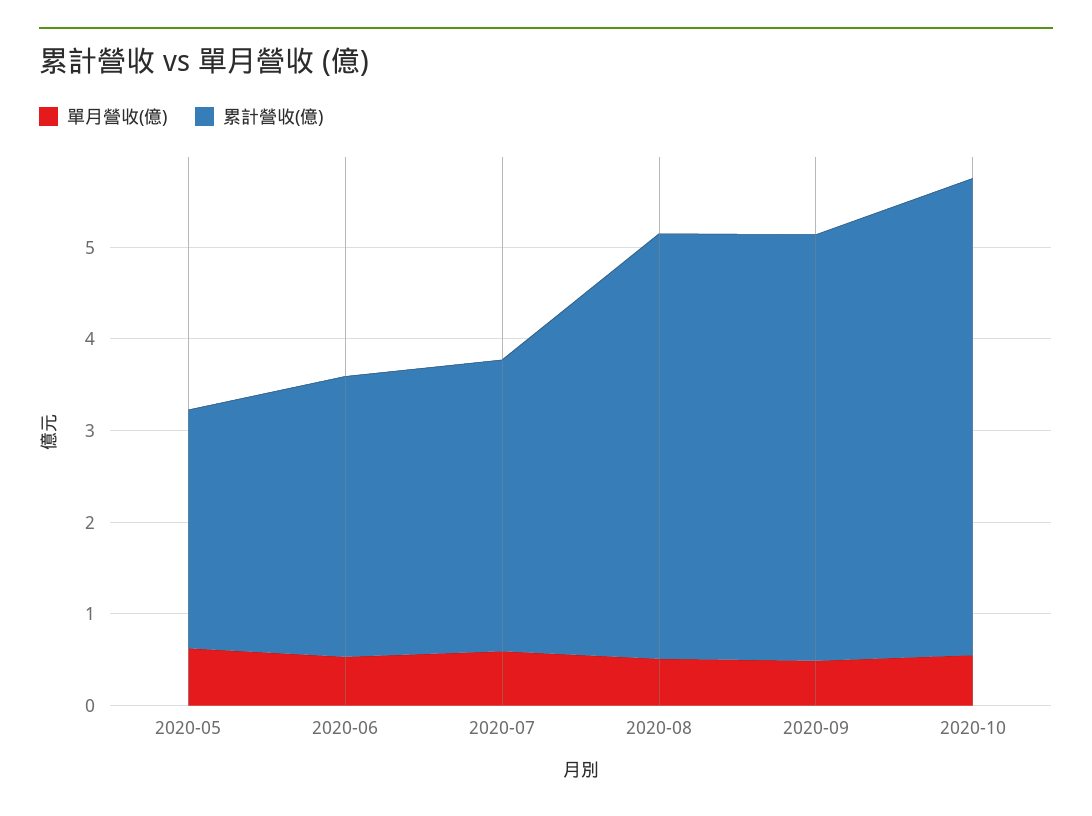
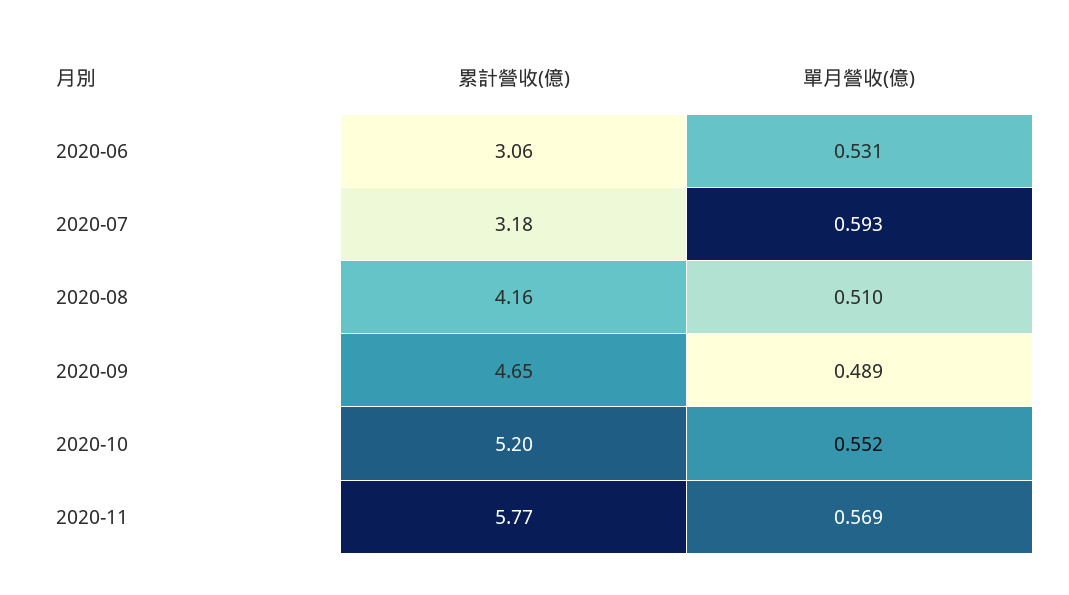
單月營收(億), 2020-05: 0.6 -> none
累計營收(億), 2020-05: 2.6 -> none
累計營收(億), 2020-08: 4.6 -> 4.16
累計營收(億), 2020-11: none -> 5.77
單月營收(億), 2020-11: none -> 0.569

